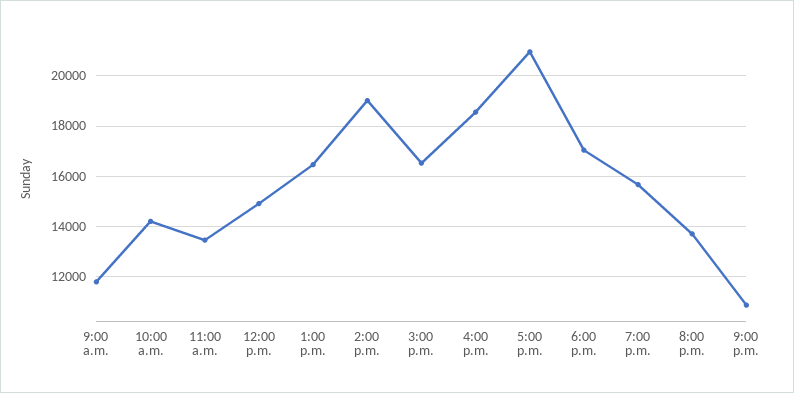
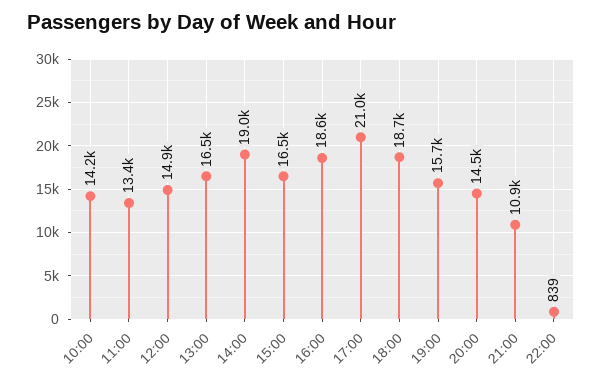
9:00 a.m.: 11750 -> none
6:00 p.m.: 17000 -> 18700
8:00 p.m.: 13750 -> 14500
22:00: none -> 839

